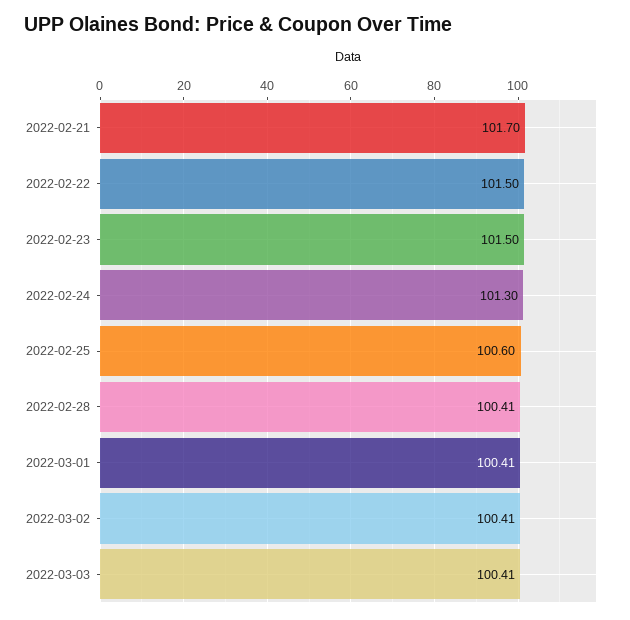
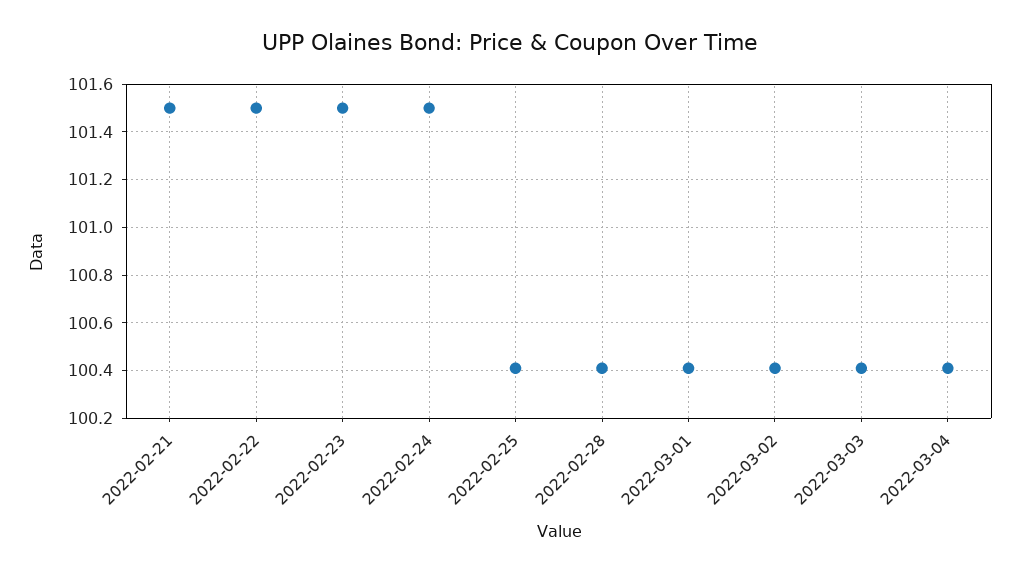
2022-02-21: 101.7 -> 101.5
2022-02-24: 101.3 -> 101.5
2022-02-25: 100.6 -> 100.4
2022-03-04: none -> 100.4

